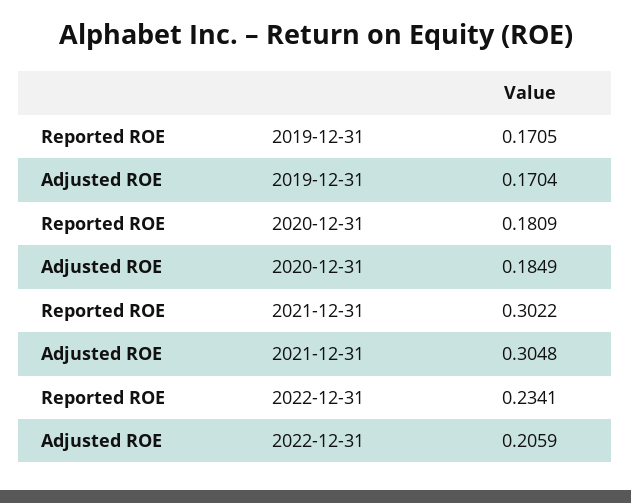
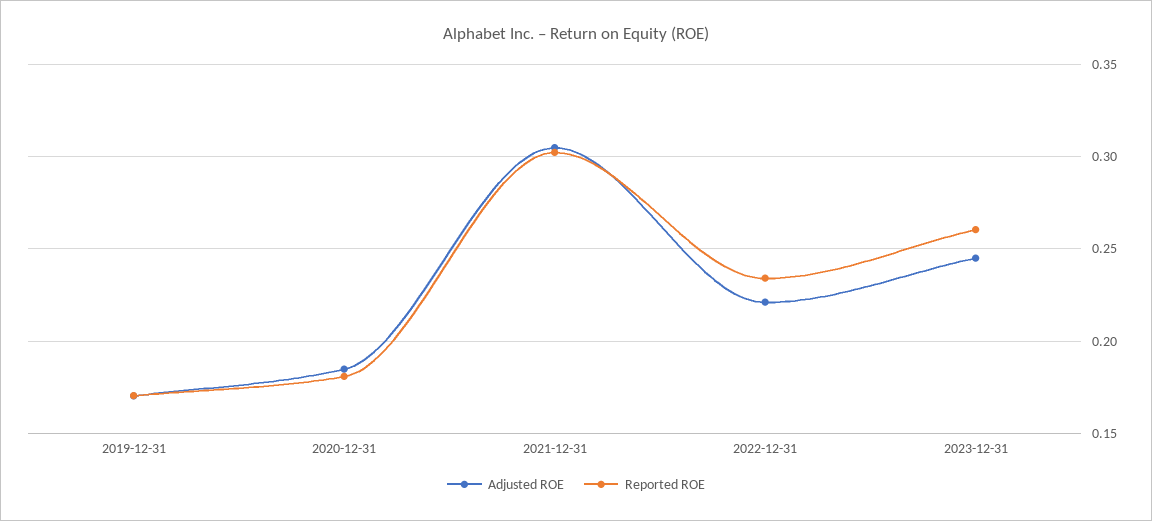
Adjusted ROE, 2022-12-31: 0.2059 -> 0.22
Adjusted ROE, 2023-12-31: none -> 0.245
Reported ROE, 2023-12-31: none -> 0.26

